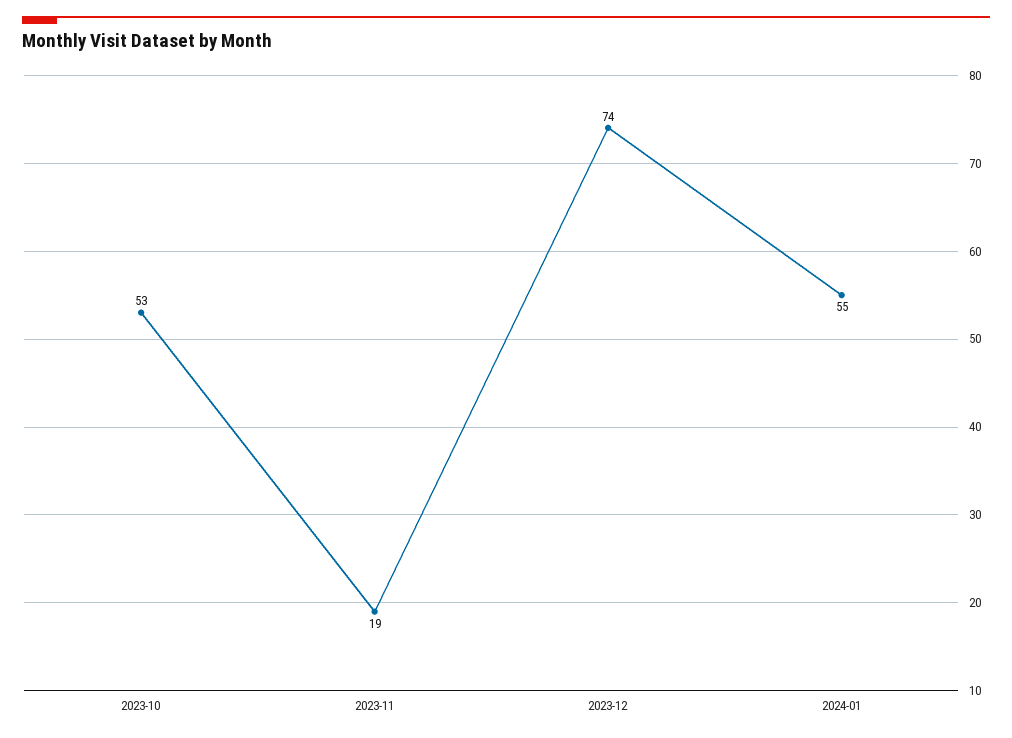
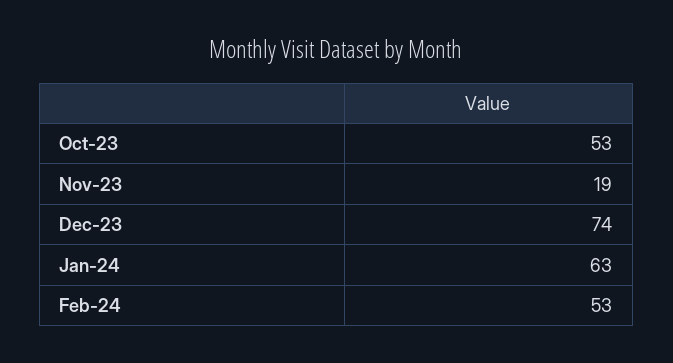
2024-01: 55 -> 63
Feb-24: none -> 53

